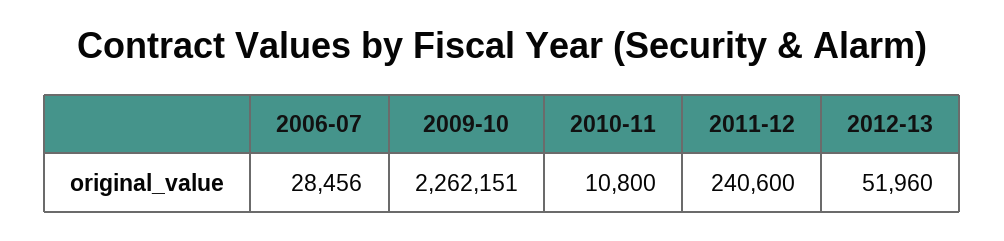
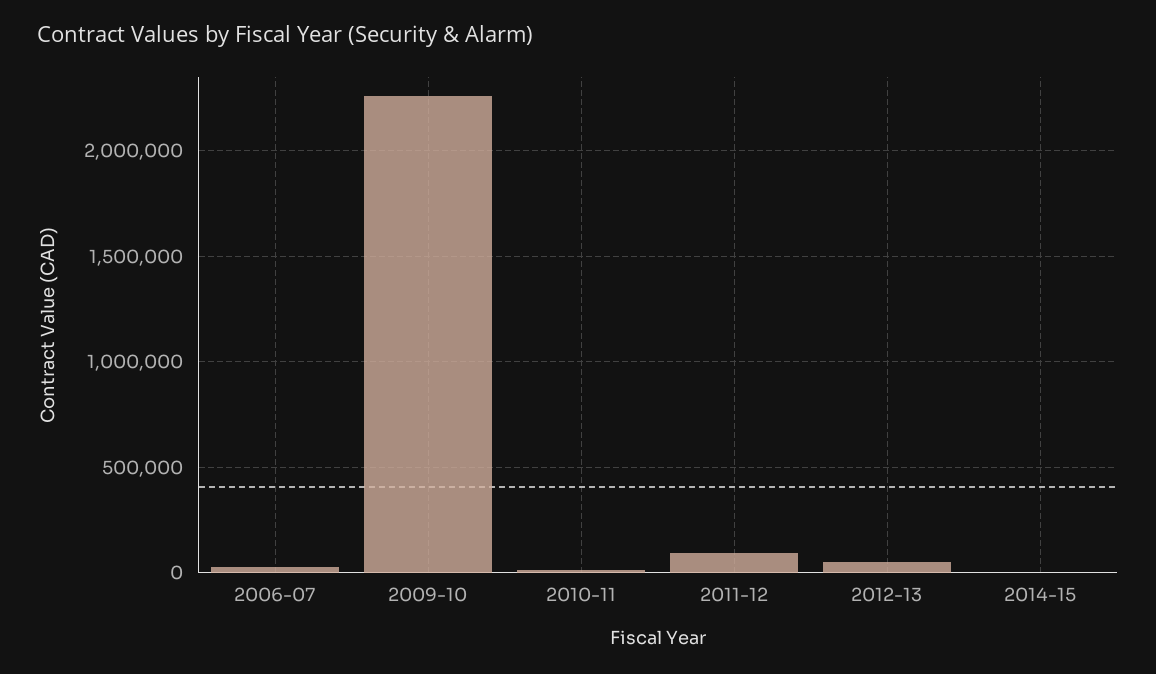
2011-12: 240600 -> 100000
2014-15: none -> 0

